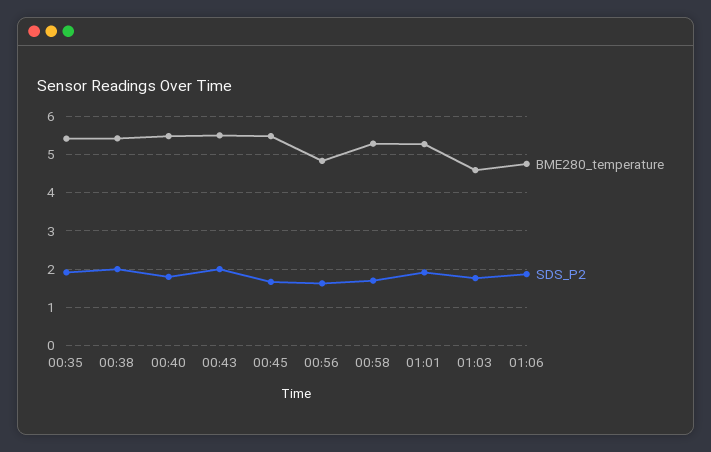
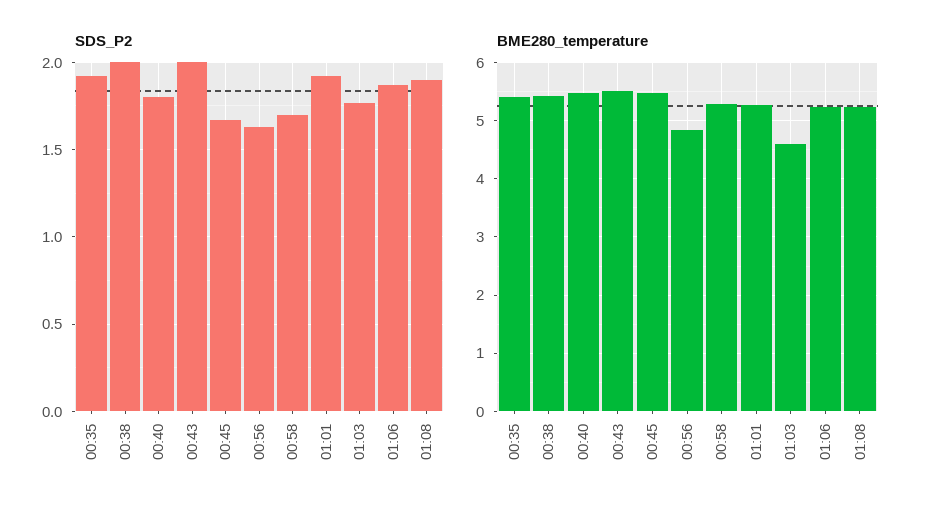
BME280_temperature, 01:06: 4.8 -> 5.2
SDS_P2, 01:08: none -> 1.9
BME280_temperature, 01:08: none -> 5.2

